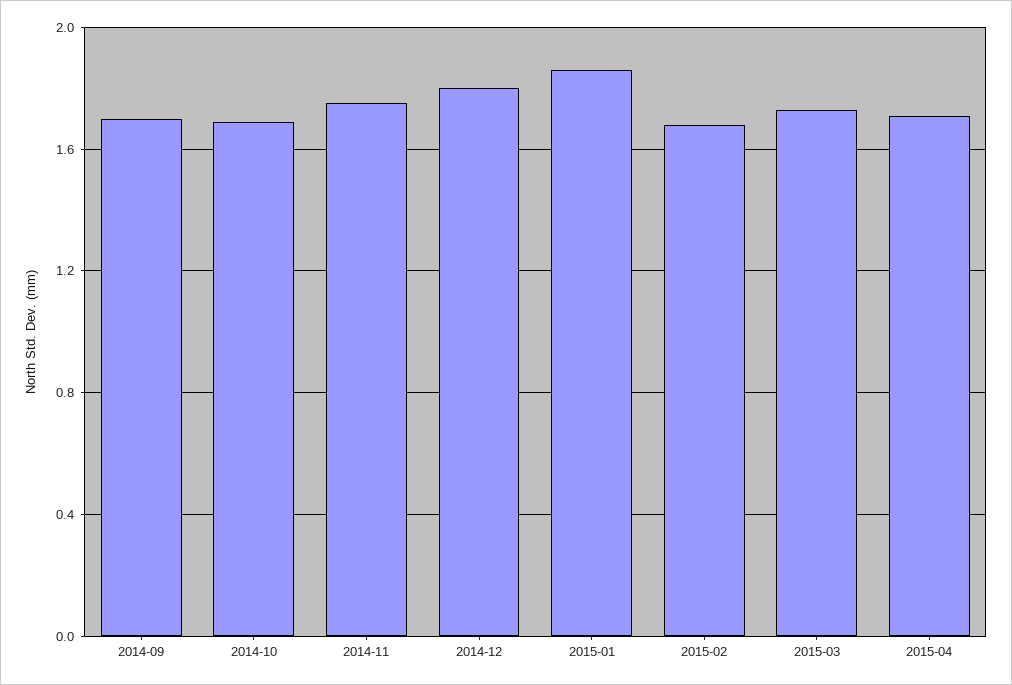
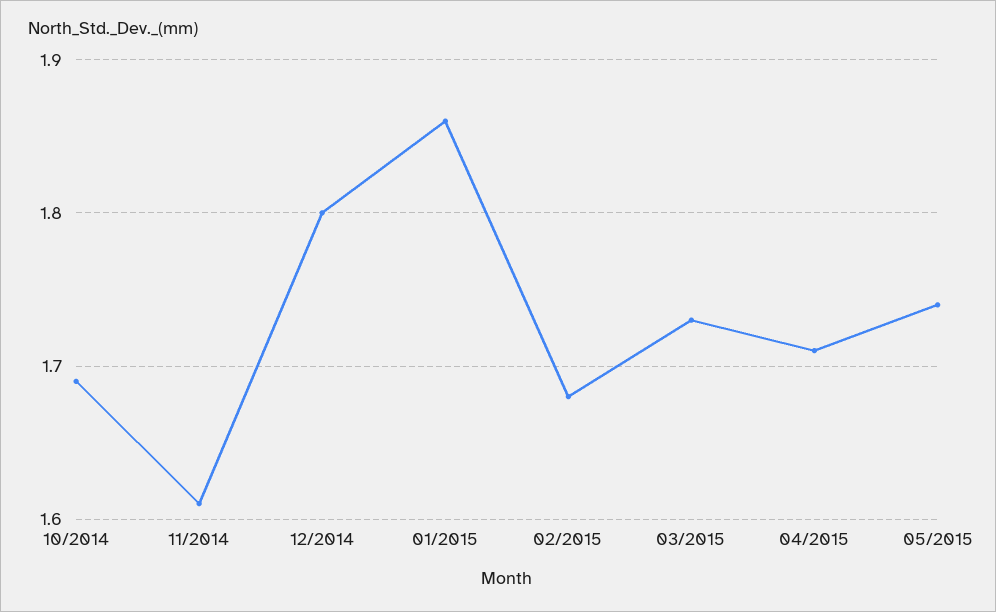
2014-09: 1.7 -> none
2014-11: 1.75 -> 1.61
05/2015: none -> 1.74

